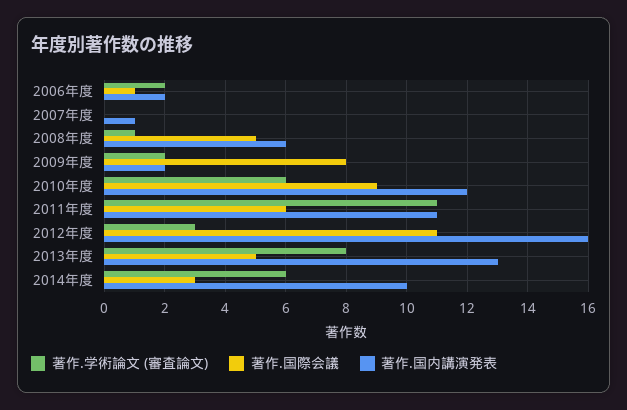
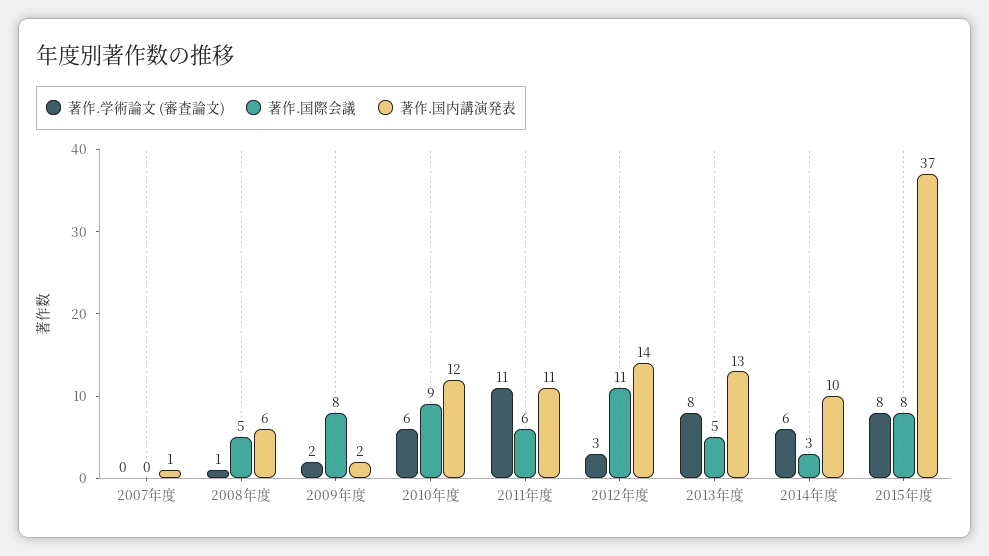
著作.学術論文 (審査論文), 2006年度: 2 -> none
著作.国際会議, 2006年度: 1 -> none
著作.国内講演発表, 2006年度: 2 -> none
著作.国内講演発表, 2012年度: 16 -> 14
著作.学術論文 (審査論文), 2015年度: none -> 8
著作.国際会議, 2015年度: none -> 8
著作.国内講演発表, 2015年度: none -> 37

